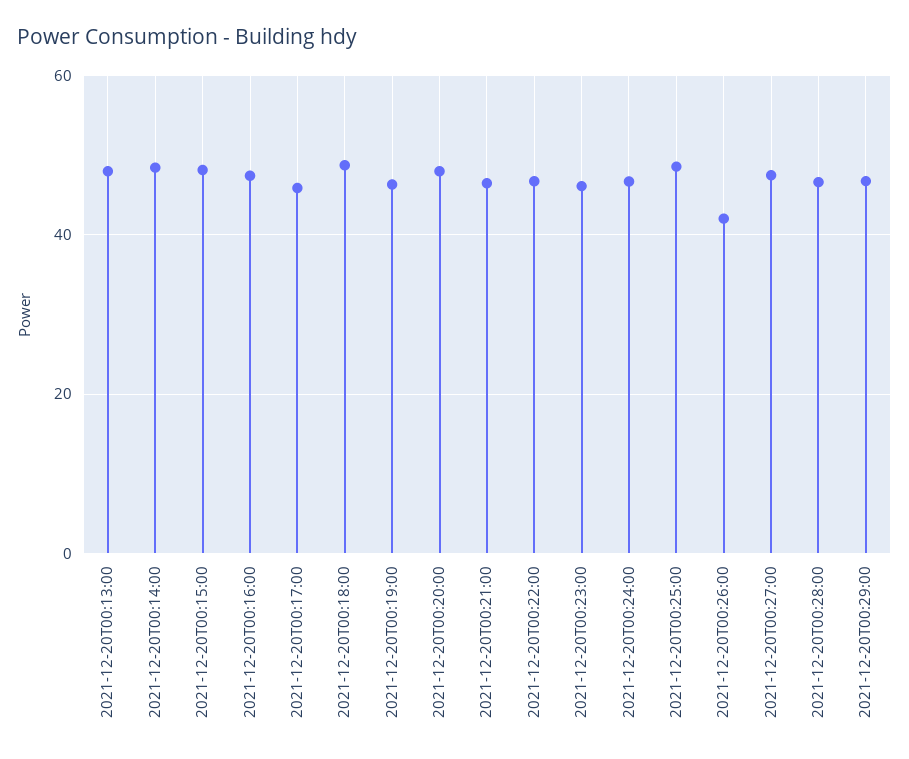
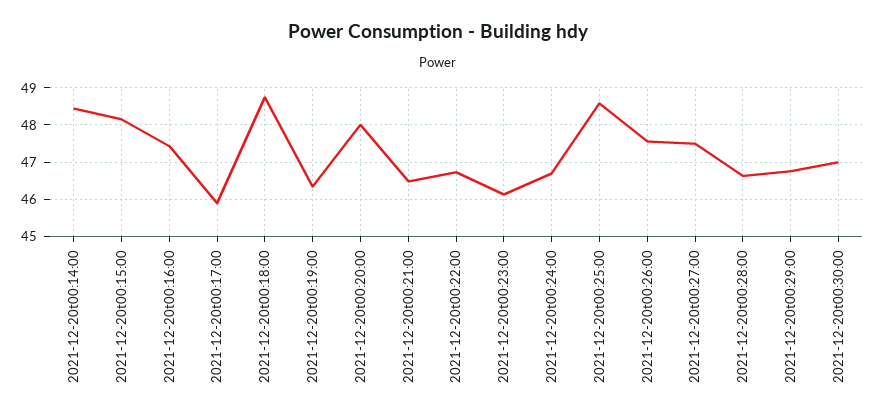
2021-12-20T00:13:00: 48 -> none
2021-12-20T00:26:00: 42 -> 47.6
2021-12-20t00:30:00: none -> 47

